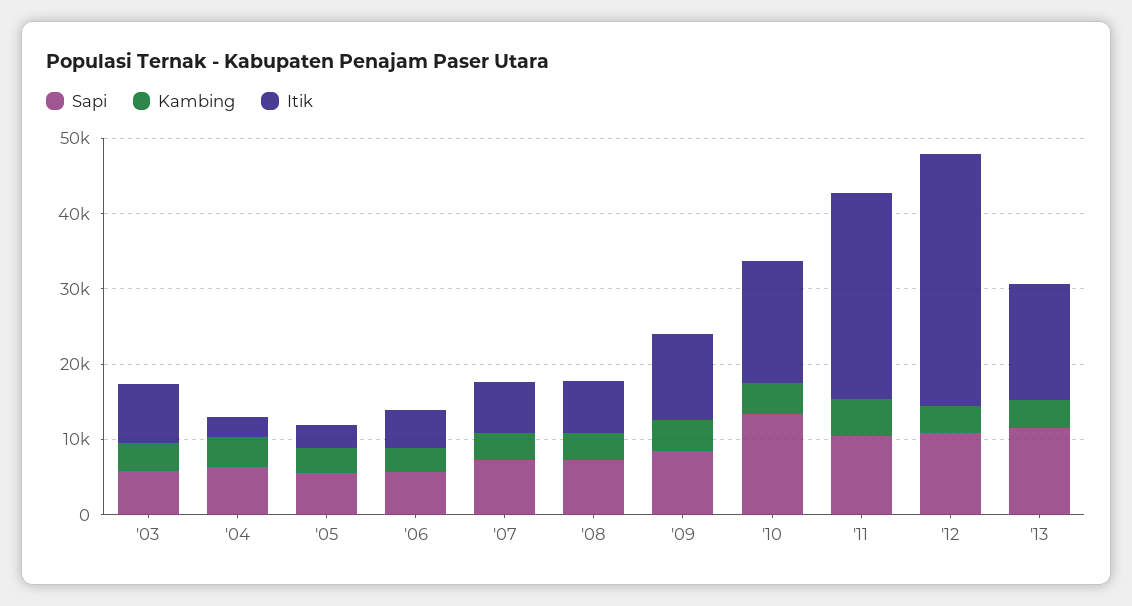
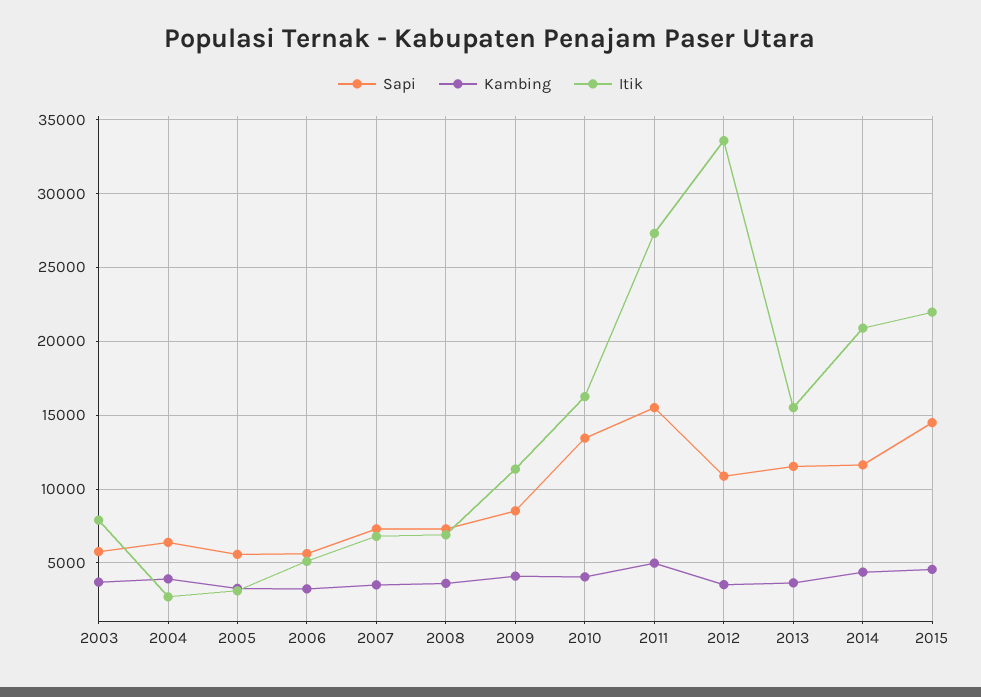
Sapi, '11: 10000 -> 15500
Sapi, 2014: none -> 11500
Kambing, 2014: none -> 4500
Itik, 2014: none -> 21000
Sapi, 2015: none -> 14500
Kambing, 2015: none -> 4500
Itik, 2015: none -> 22000

